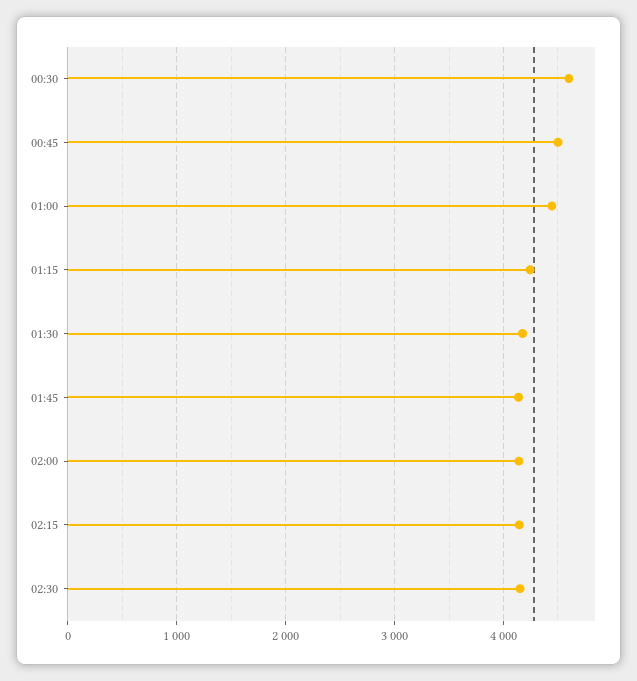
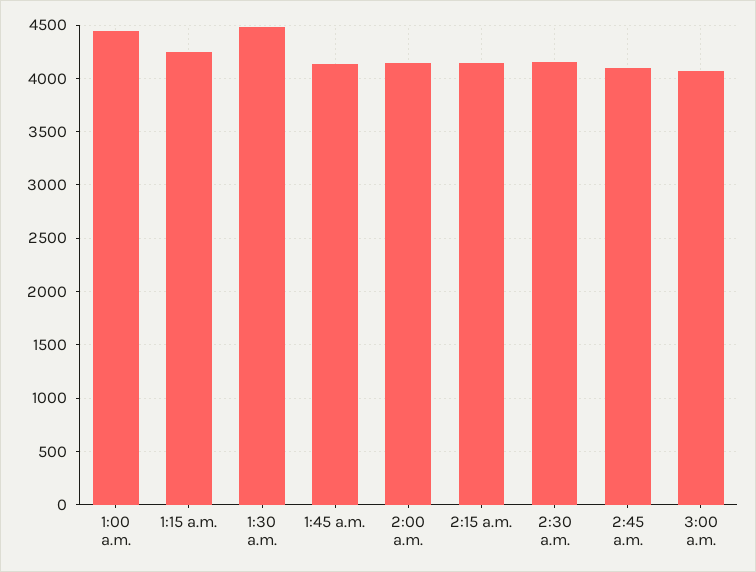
00:30: 4600 -> none
00:45: 4500 -> none
01:30: 4200 -> 4500
2:45 a.m.: none -> 4100
3:00 a.m.: none -> 4100

